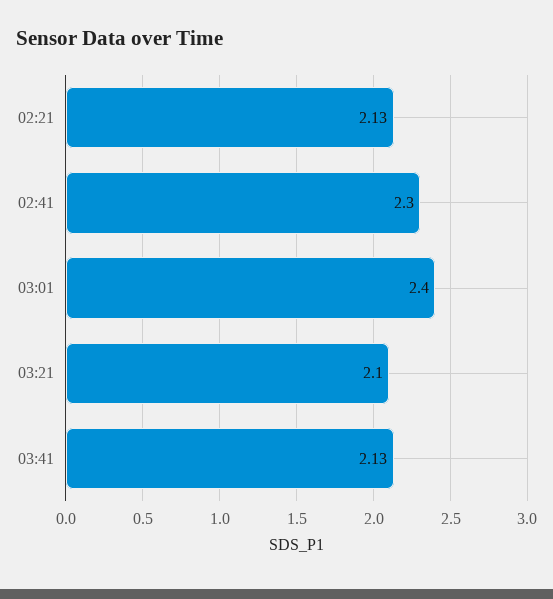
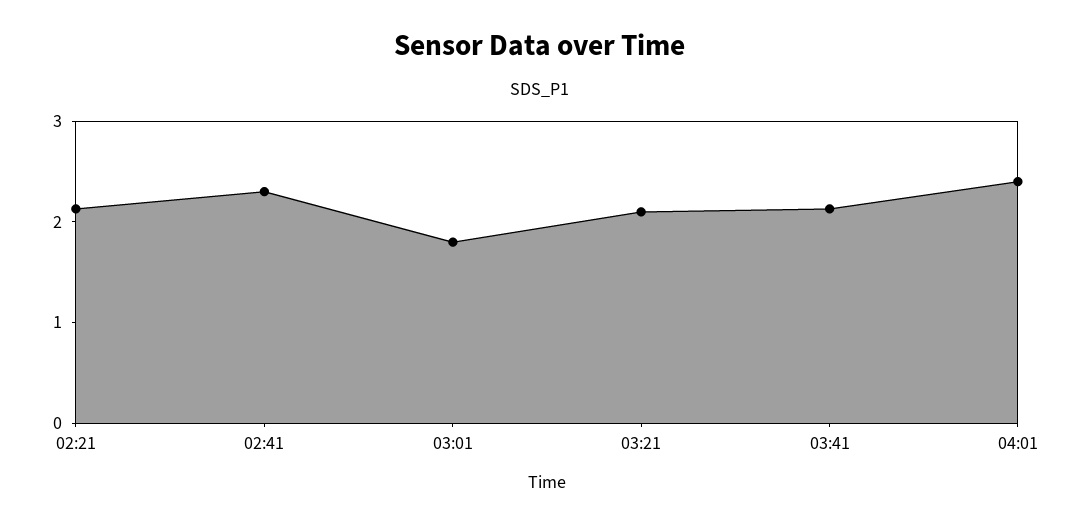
03:01: 2.4 -> 1.8
04:01: none -> 2.4

